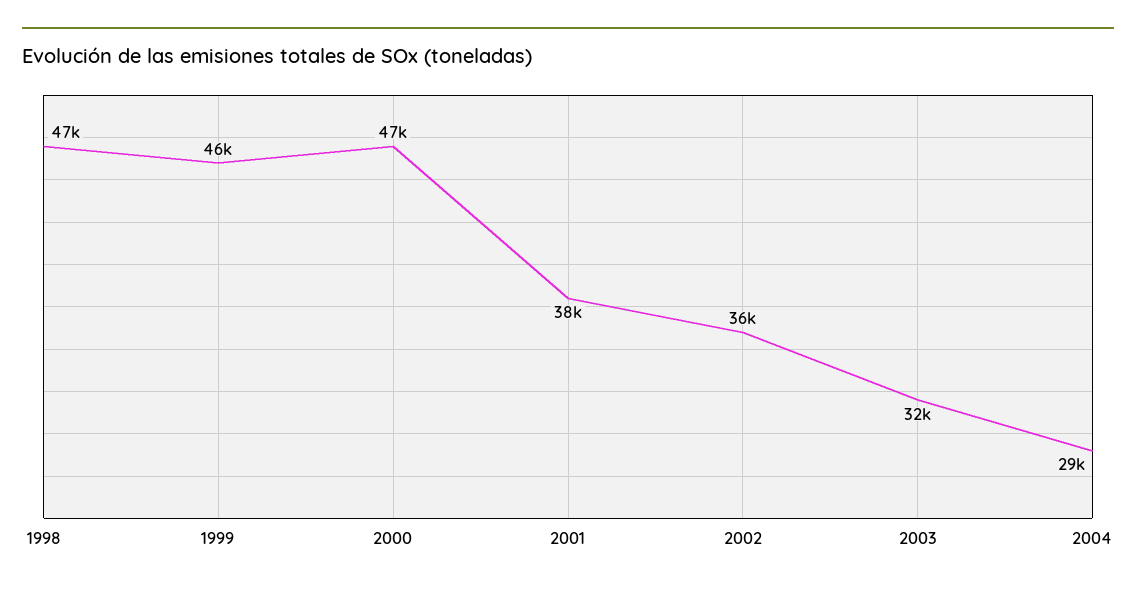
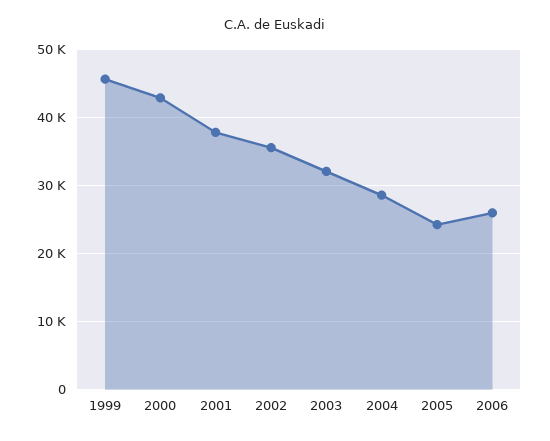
1998: 47000 -> none
2000: 47000 -> 43000
2005: none -> 24000
2006: none -> 26000

